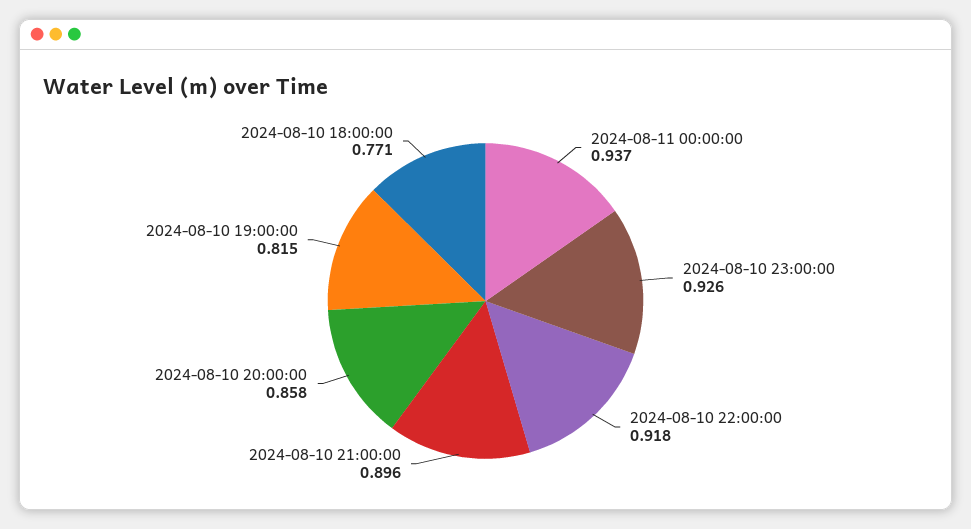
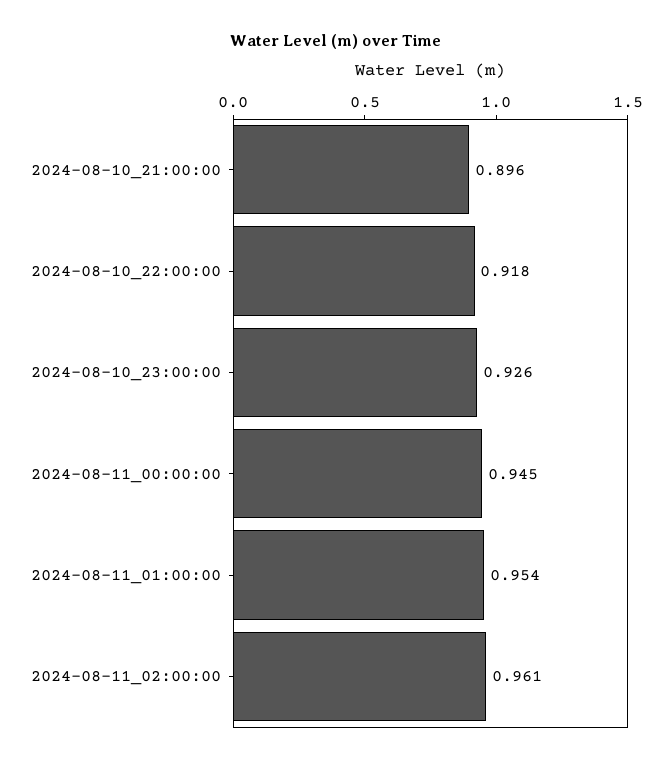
2024-08-11 00:00:00: 0.937 -> 0.945
2024-08-10 20:00:00: 0.858 -> none
2024-08-10 19:00:00: 0.815 -> none
2024-08-10 18:00:00: 0.771 -> none
2024-08-11_01:00:00: none -> 0.954
2024-08-11_02:00:00: none -> 0.961

